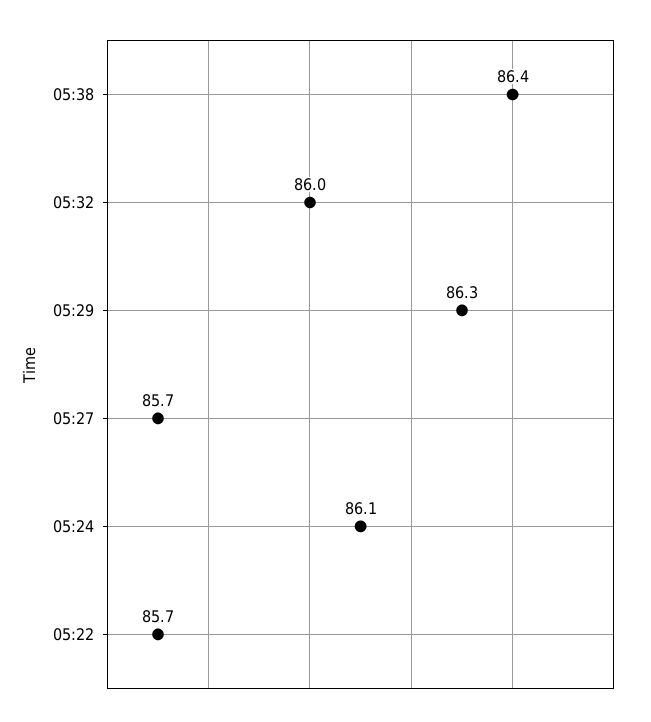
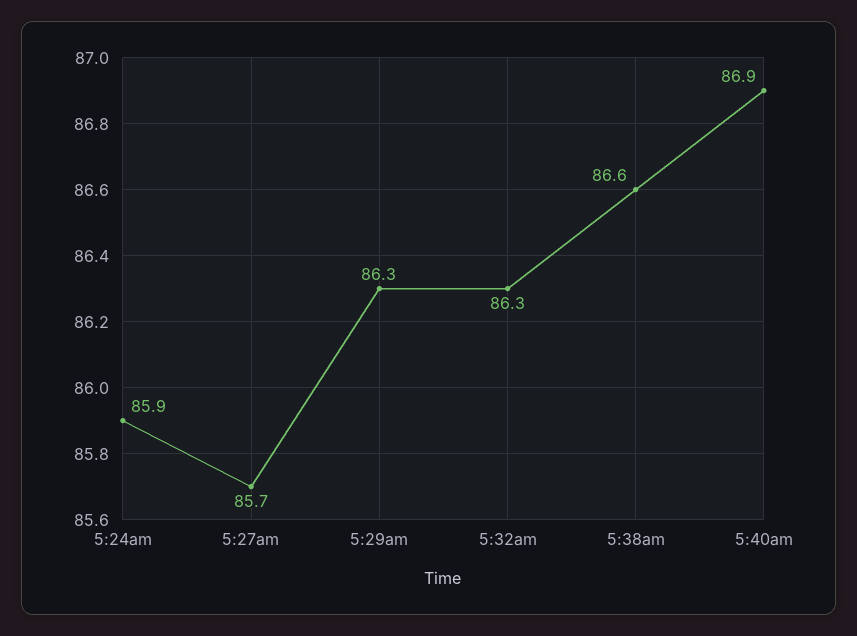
05:38: 86.4 -> 86.6
05:32: 86 -> 86.3
05:24: 86.1 -> 85.9
05:22: 85.7 -> none
5:40am: none -> 86.9

